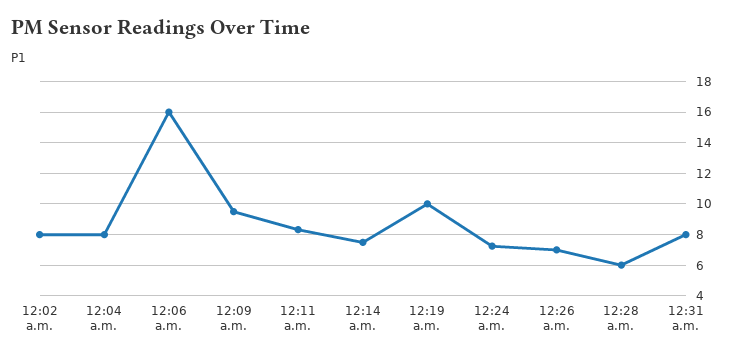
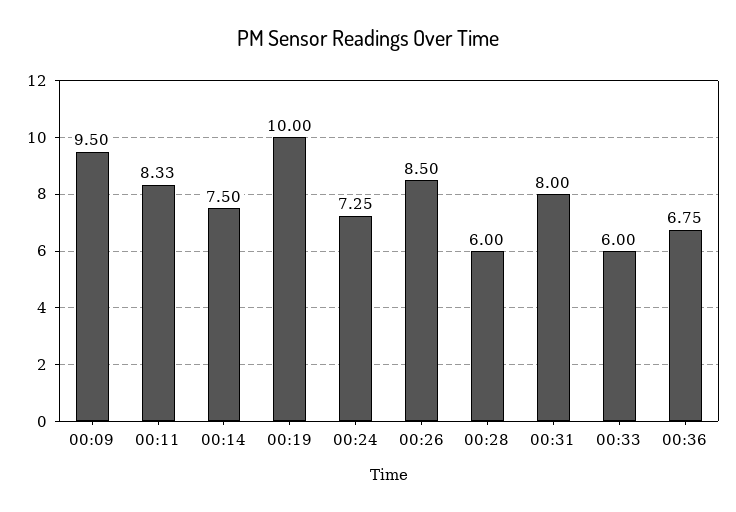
12:02 a.m.: 8 -> none
12:04 a.m.: 8 -> none
12:06 a.m.: 16 -> none
12:26 a.m.: 7 -> 8.5
00:33: none -> 6
00:36: none -> 6.75

